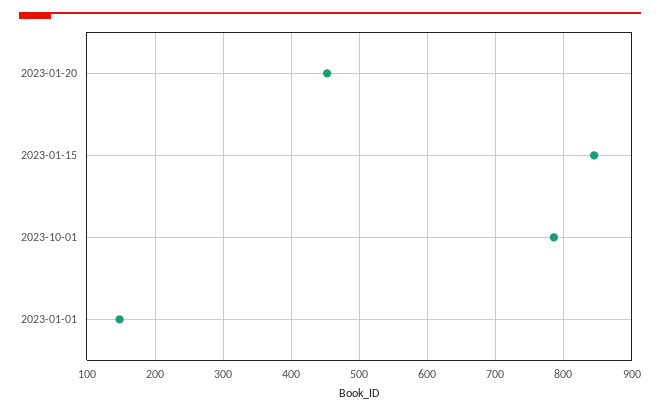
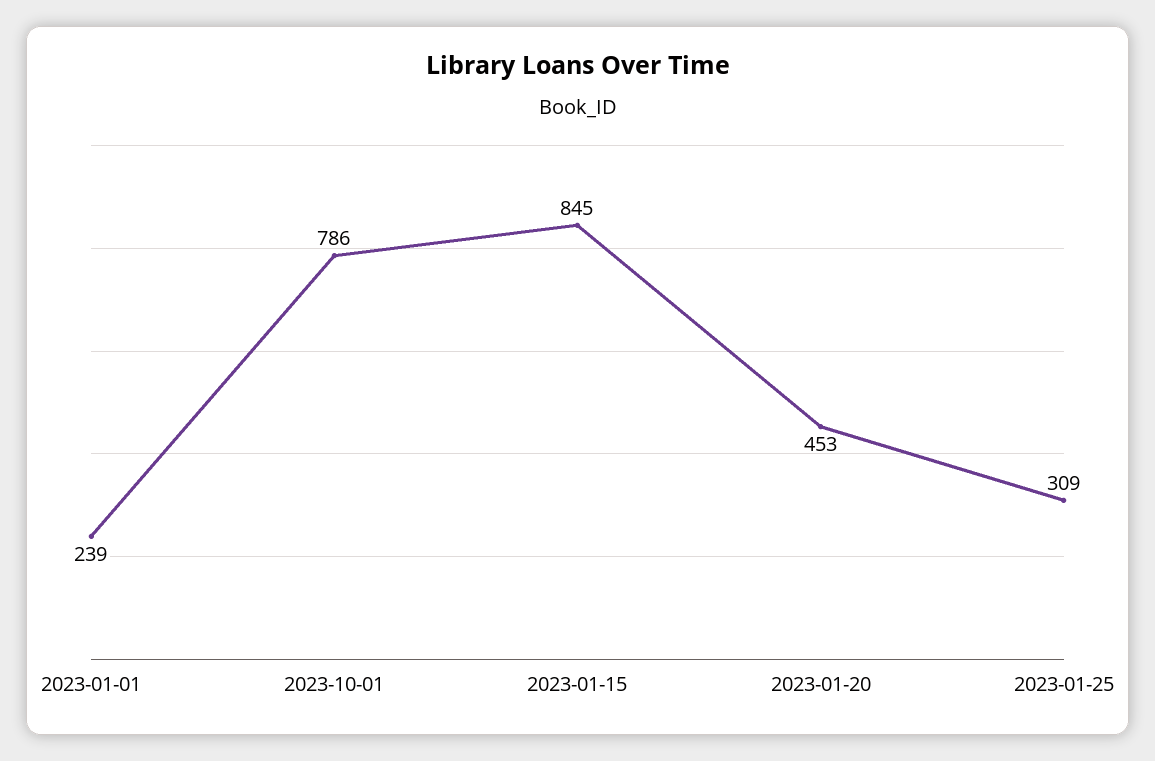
2023-01-01: 150 -> 239
2023-01-25: none -> 309

